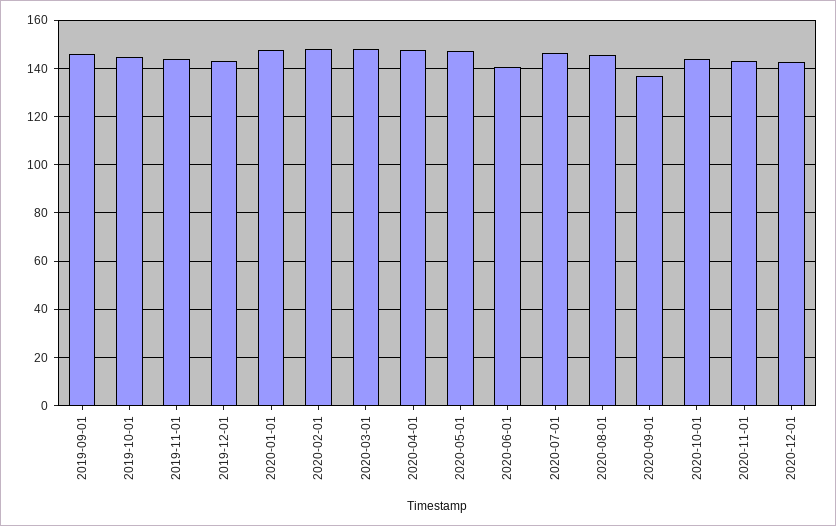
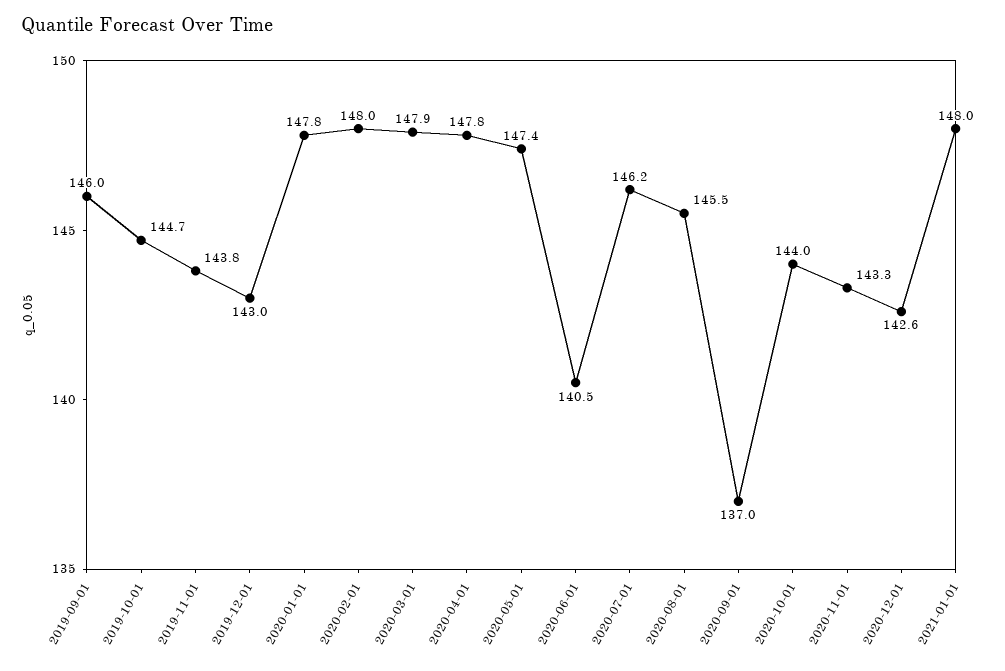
2021-01-01: none -> 148

